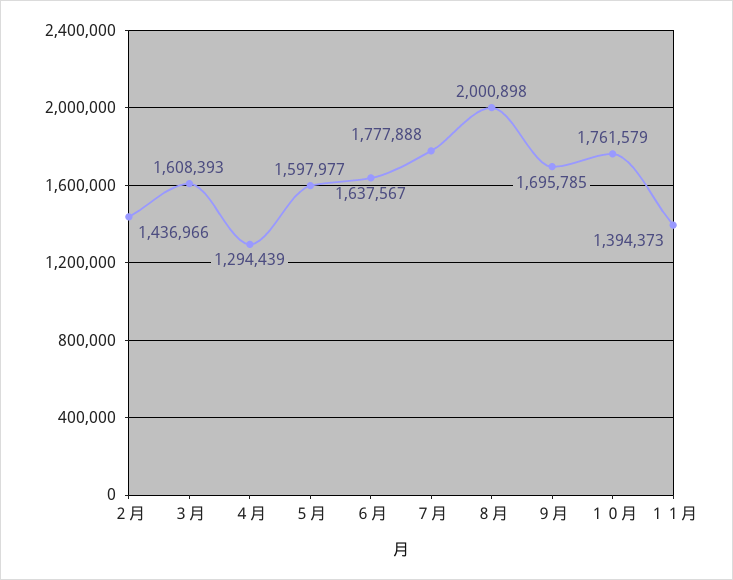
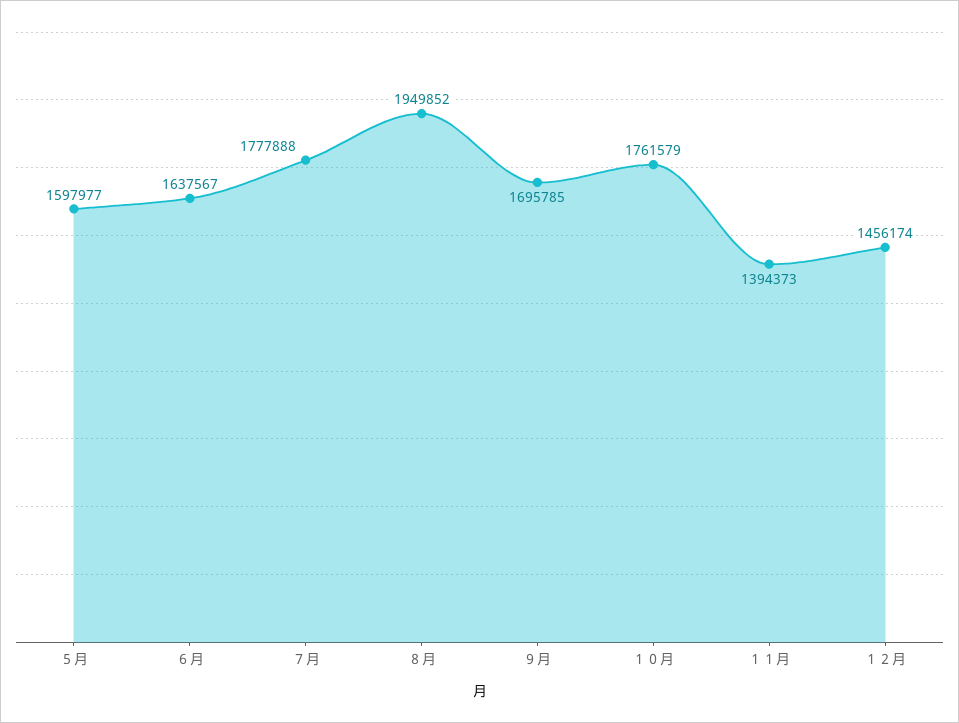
２月: 1436966 -> none
３月: 1608393 -> none
４月: 1294439 -> none
８月: 2000898 -> 1949852
１２月: none -> 1456174

